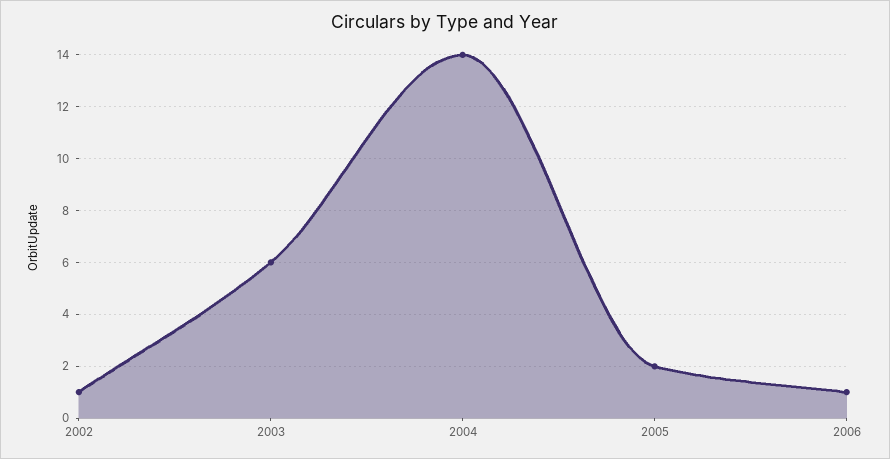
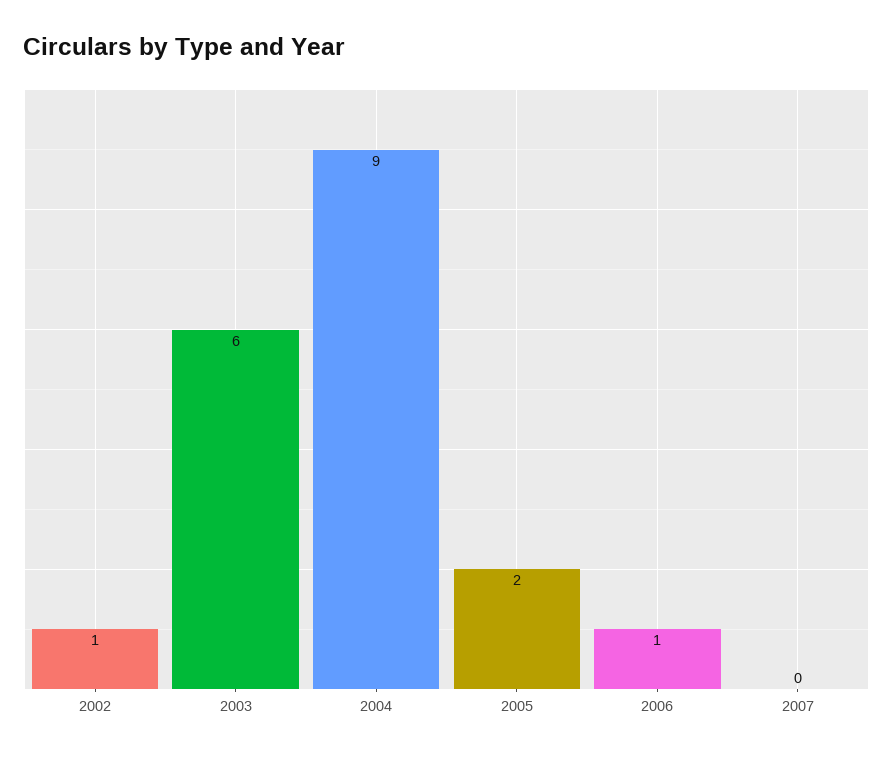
2004: 14 -> 9
2007: none -> 0

